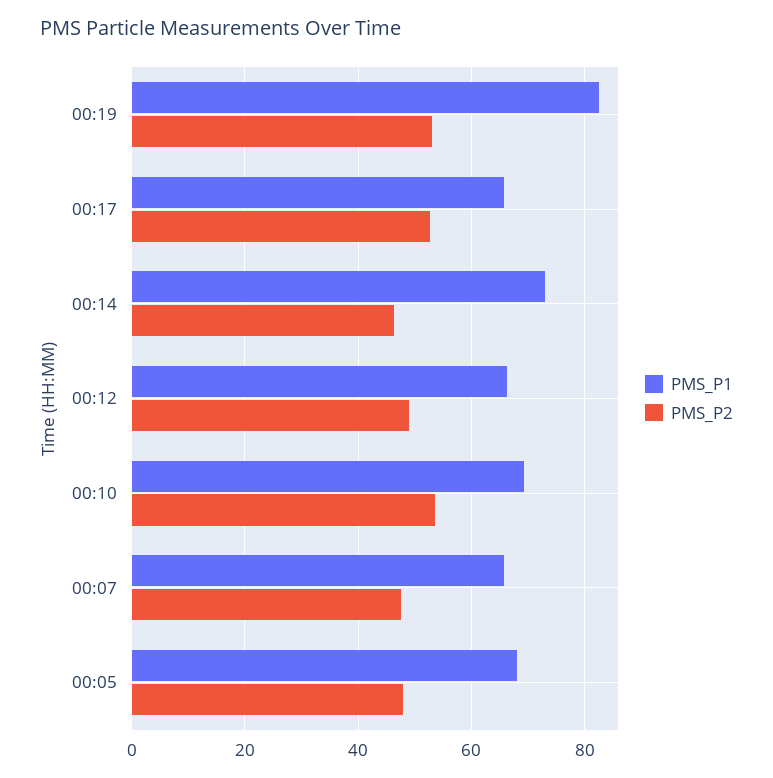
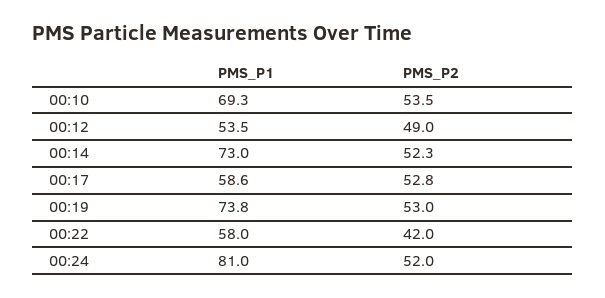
PMS_P1, 00:19: 82 -> 73.8
PMS_P1, 00:17: 66 -> 58.6
PMS_P2, 00:14: 46 -> 52.3
PMS_P1, 00:12: 66 -> 53.5
PMS_P1, 00:07: 66 -> none
PMS_P2, 00:07: 48 -> none
PMS_P1, 00:05: 68 -> none
PMS_P2, 00:05: 48 -> none
PMS_P1, 00:22: none -> 58
PMS_P2, 00:22: none -> 42
PMS_P1, 00:24: none -> 81
PMS_P2, 00:24: none -> 52

